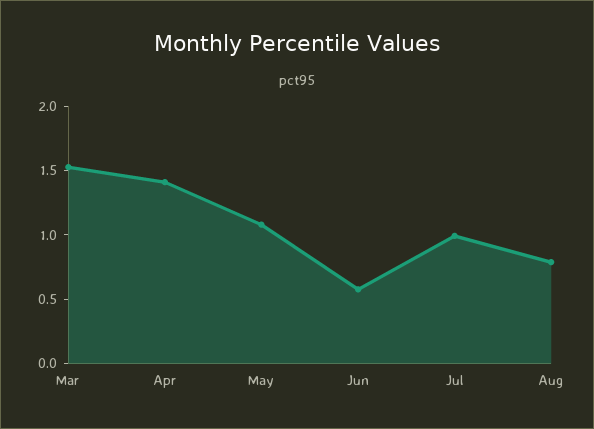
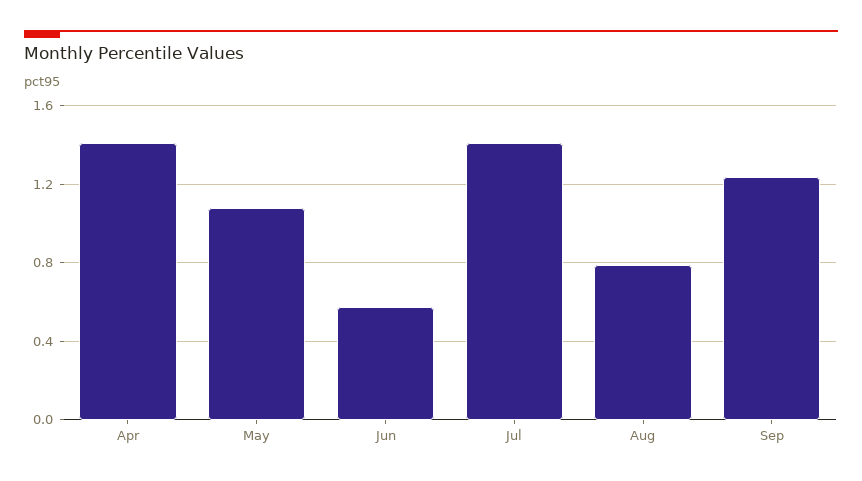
Mar: 1.5 -> none
Jul: 1 -> 1.4
Sep: none -> 1.25

